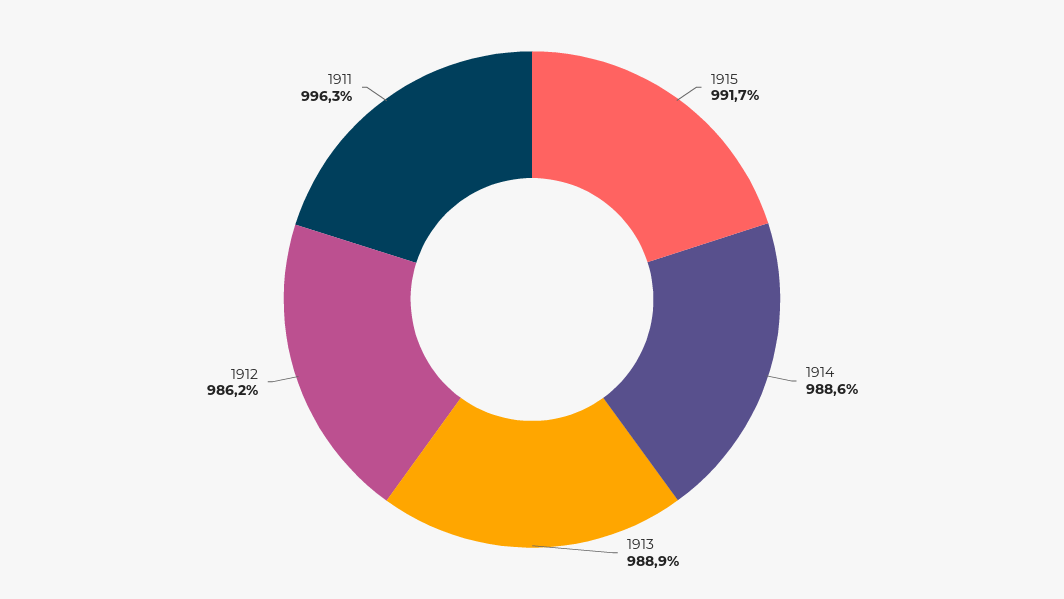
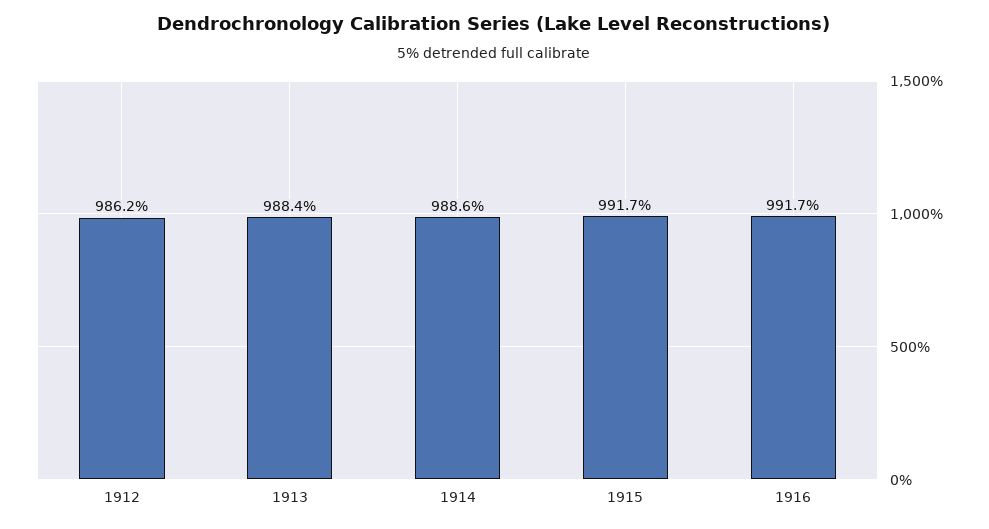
1913: 988.9 -> 988.4
1911: 996.3 -> none
1916: none -> 991.7

